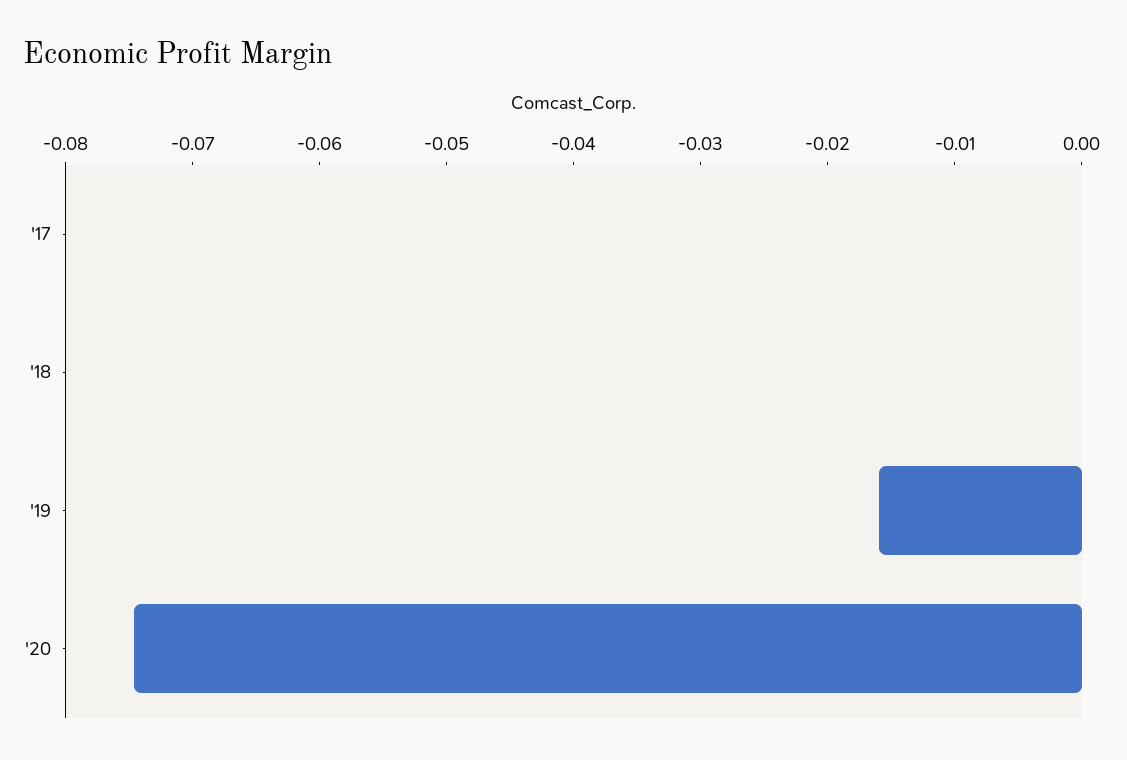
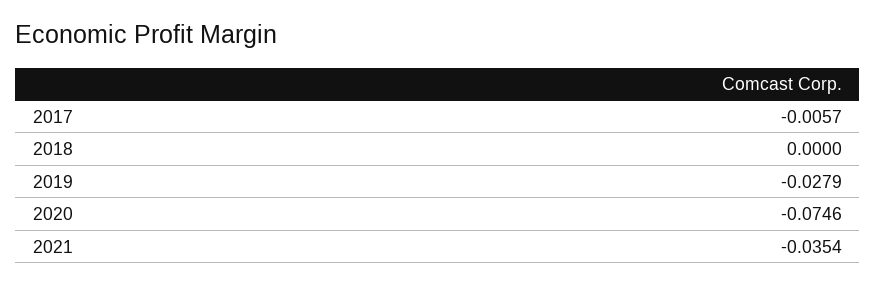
'17: 0 -> -0.0057
'19: -0.016 -> -0.0279
2021: none -> -0.0354

